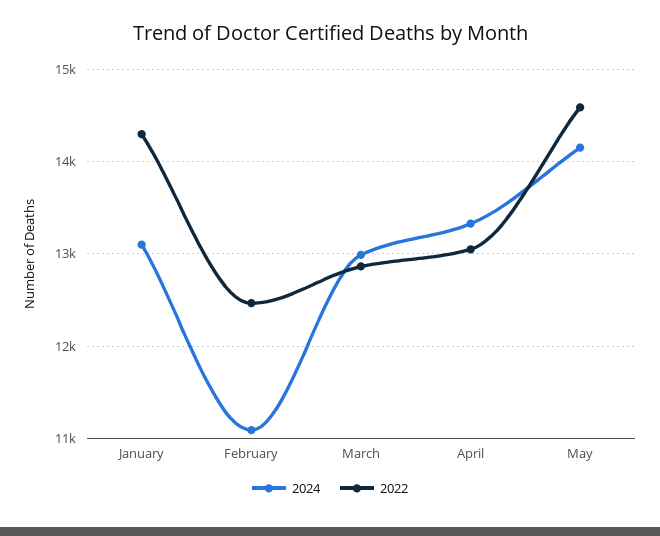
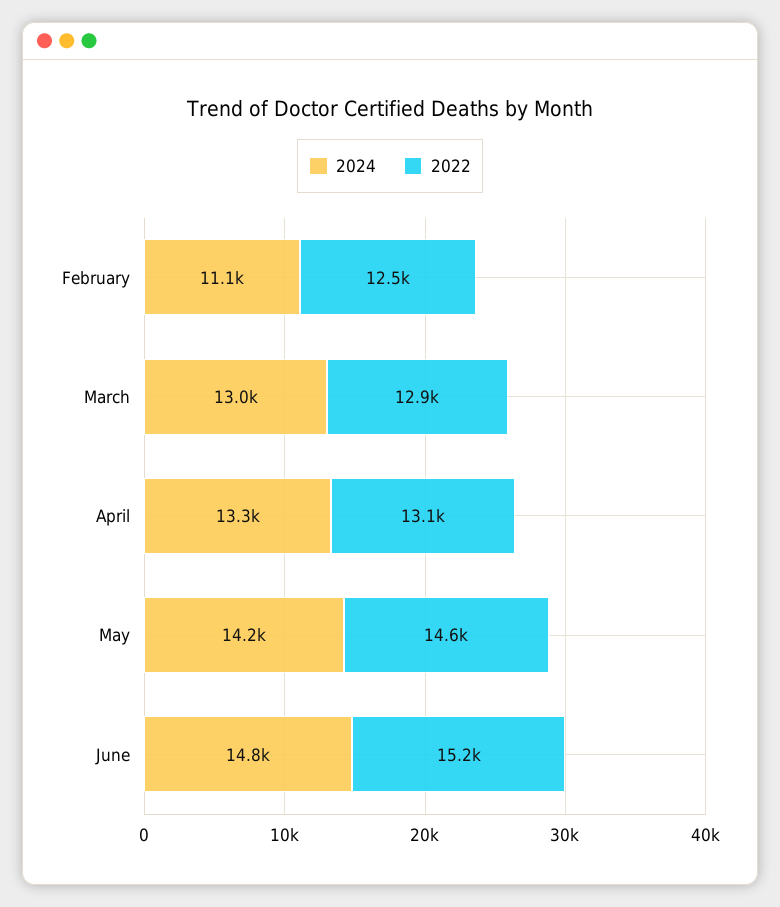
2024, January: 13100 -> none
2022, January: 14300 -> none
2024, June: none -> 14800
2022, June: none -> 15200

